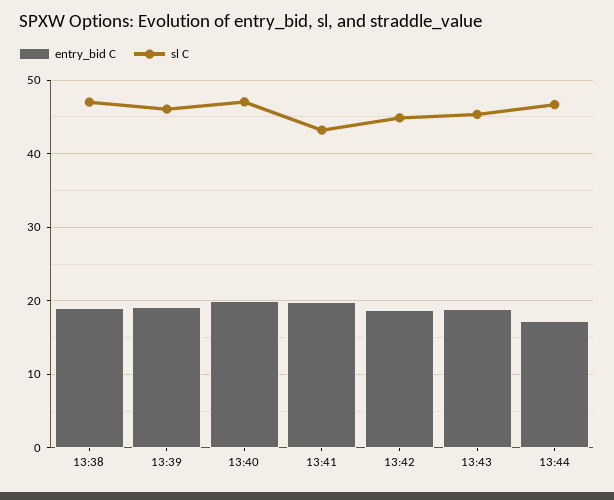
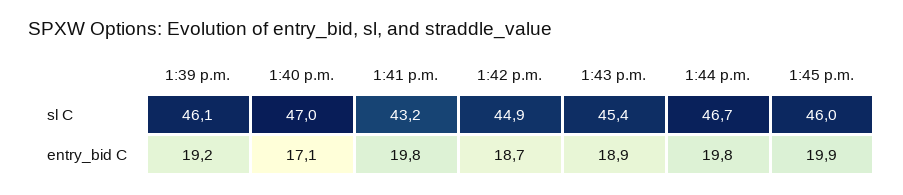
entry_bid C, 13:38: 19 -> none
sl C, 13:38: 47 -> none
entry_bid C, 13:40: 20 -> 17.1
entry_bid C, 13:44: 17 -> 19.8
sl C, 1:45 p.m.: none -> 46
entry_bid C, 1:45 p.m.: none -> 19.9

